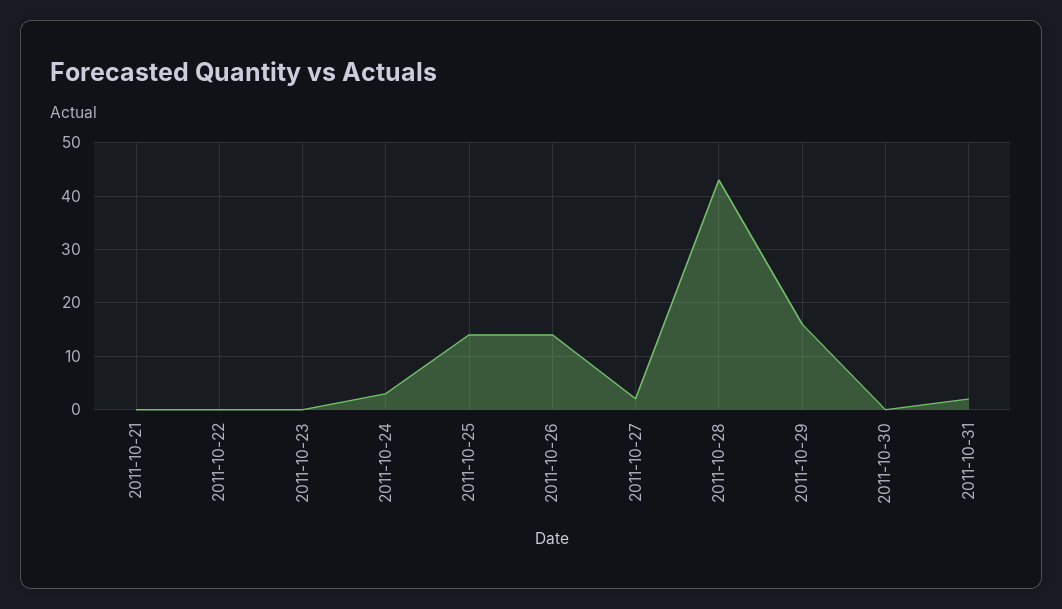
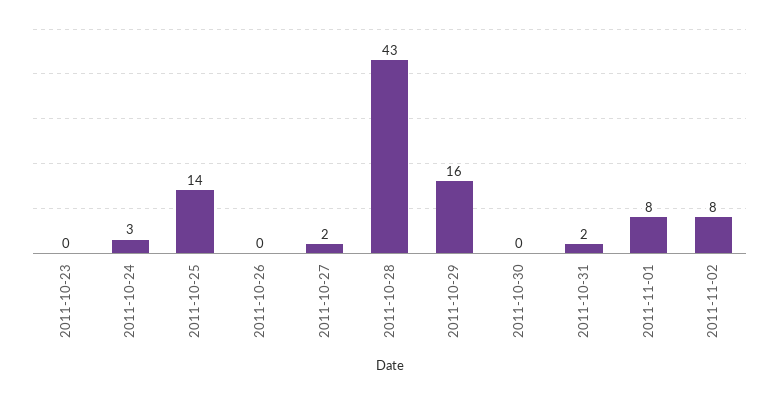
2011-10-21: 0 -> none
2011-10-22: 0 -> none
2011-10-26: 15 -> 0
2011-11-01: none -> 8
2011-11-02: none -> 8

